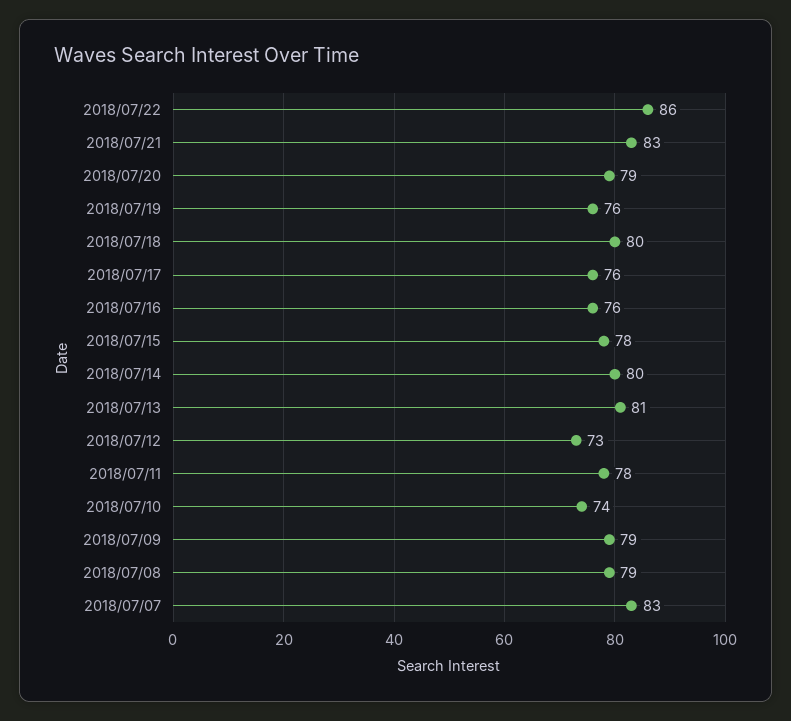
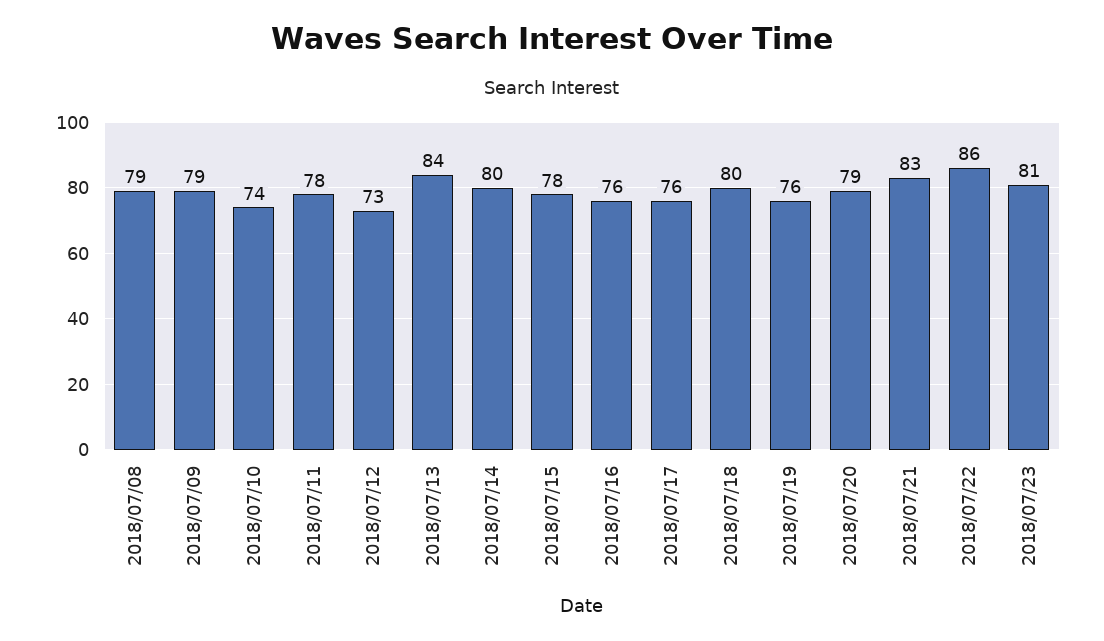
2018/07/13: 81 -> 84
2018/07/07: 83 -> none
2018/07/23: none -> 81

